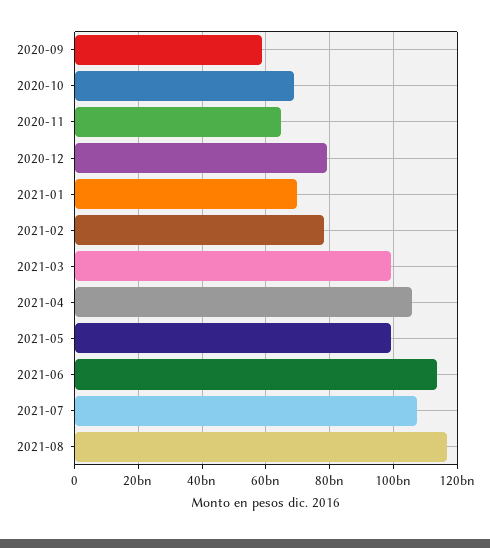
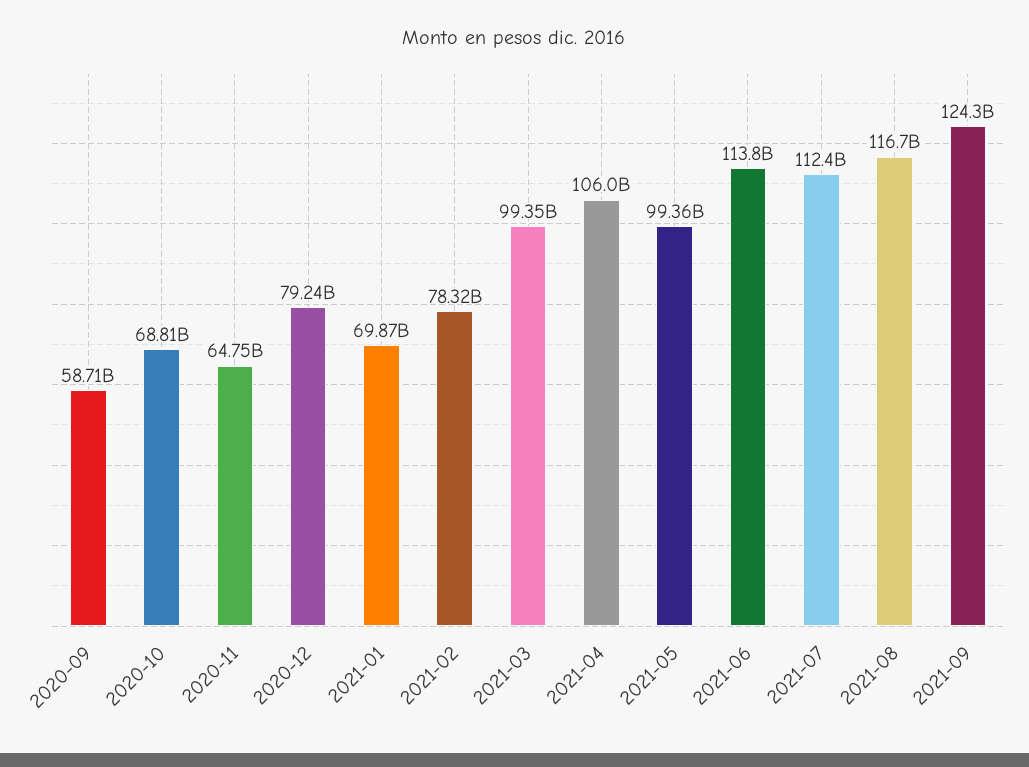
2021-07: 108000000000 -> 112400000000
2021-09: none -> 124300000000

